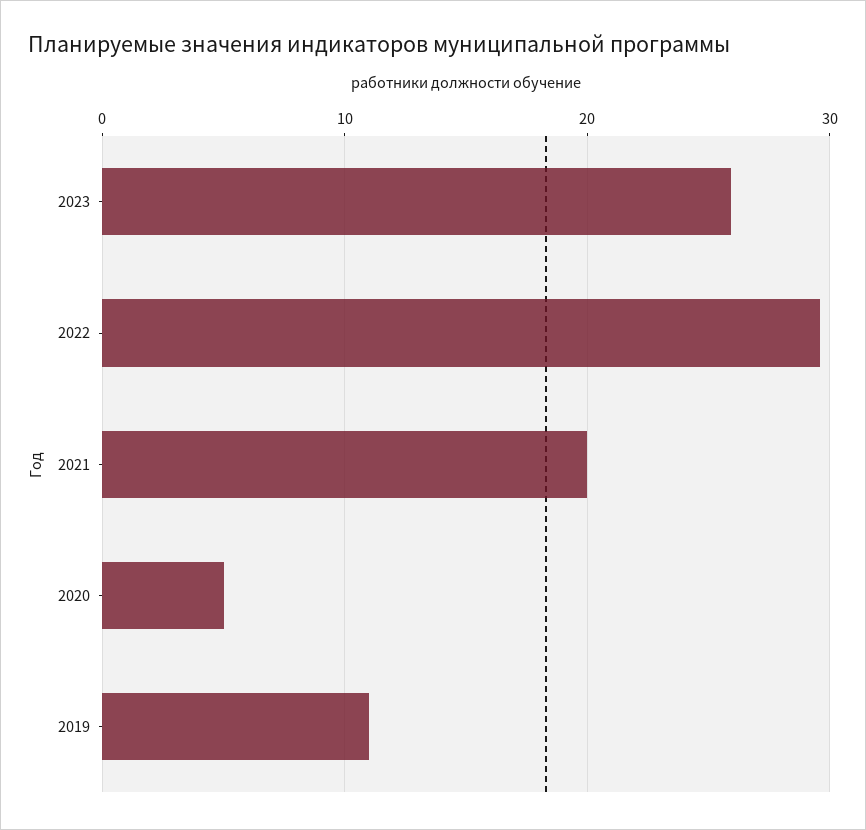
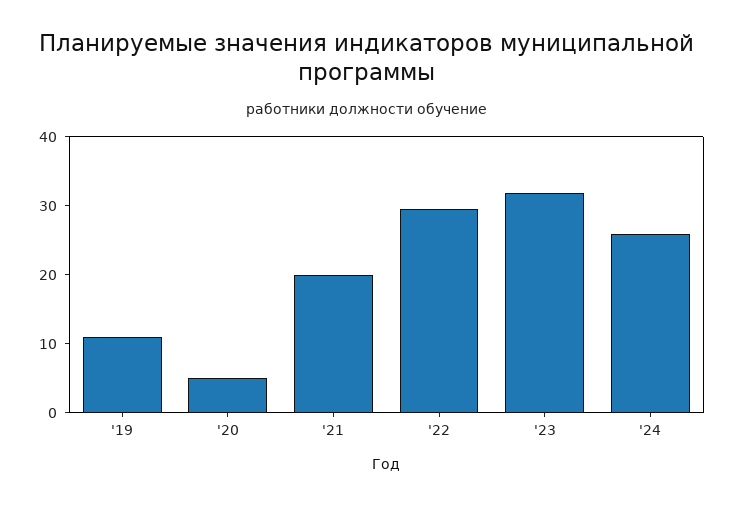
2023: 26 -> 32
'24: none -> 26

